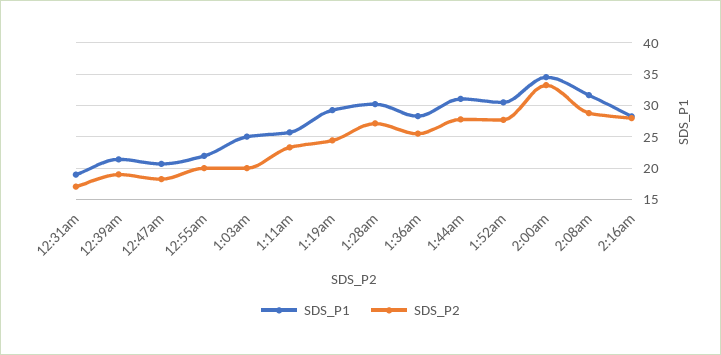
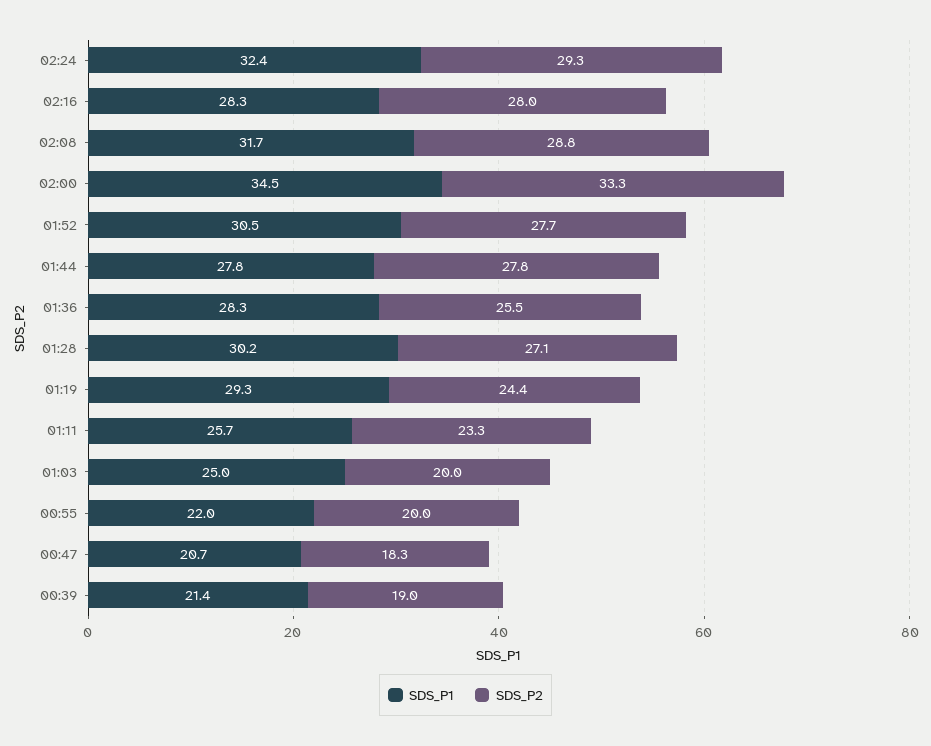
SDS_P1, 12:31am: 19 -> none
SDS_P2, 12:31am: 17 -> none
SDS_P1, 1:44am: 31 -> 27.8
SDS_P1, 02:24: none -> 32.4
SDS_P2, 02:24: none -> 29.3

